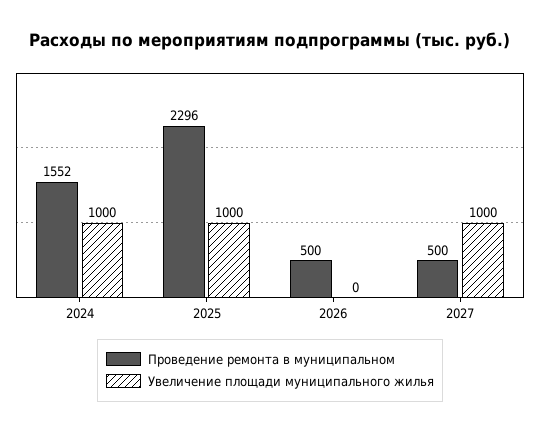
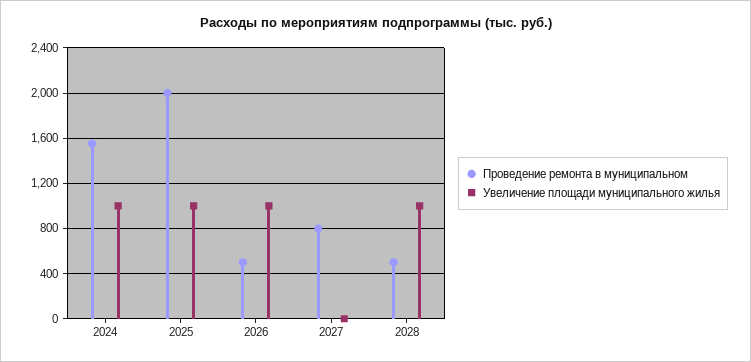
Проведение ремонта в муниципальном, 2025: 2296 -> 2000
Увеличение площади муниципального жилья, 2026: 0 -> 1000
Проведение ремонта в муниципальном, 2027: 500 -> 800
Увеличение площади муниципального жилья, 2027: 1000 -> 0
Проведение ремонта в муниципальном, 2028: none -> 500
Увеличение площади муниципального жилья, 2028: none -> 1000

